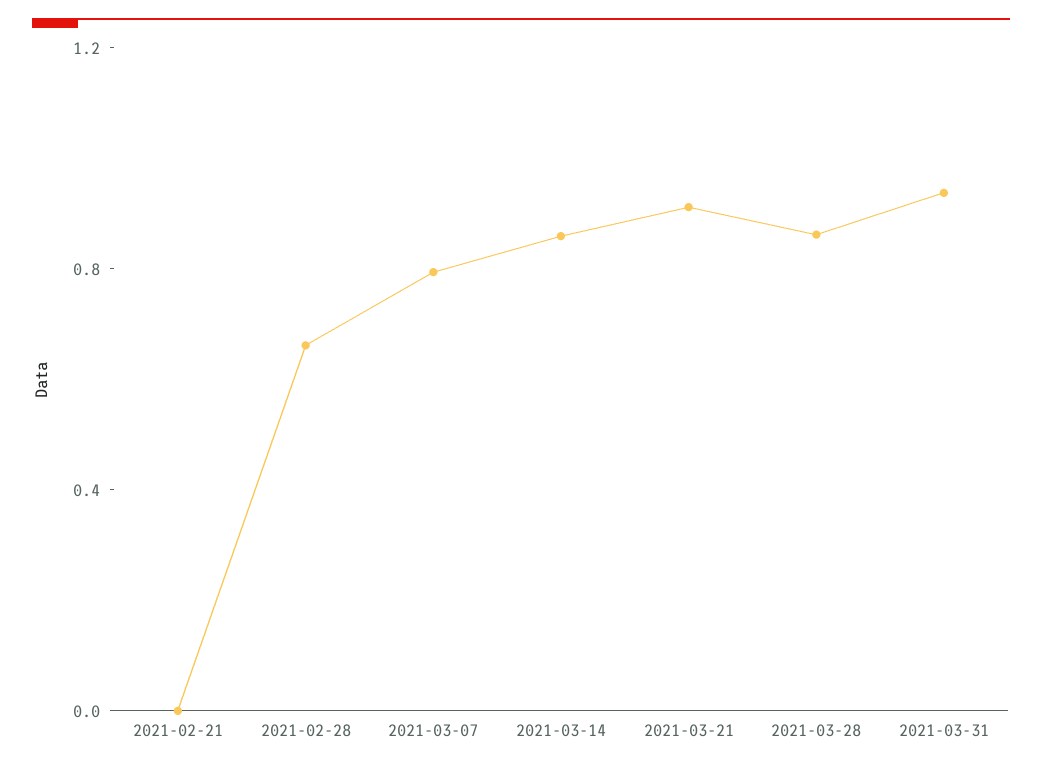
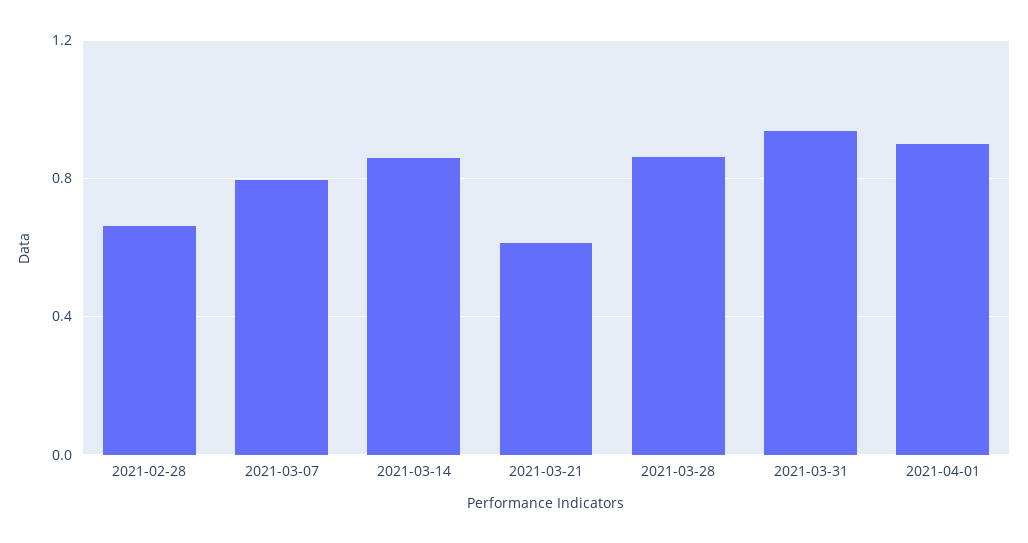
2021-02-21: 0 -> none
2021-03-21: 0.9 -> 0.6
2021-04-01: none -> 0.9

